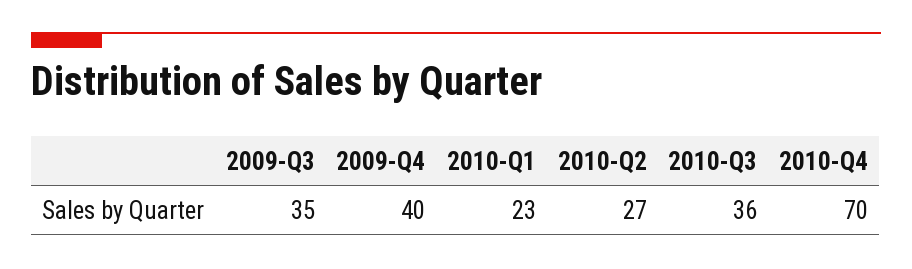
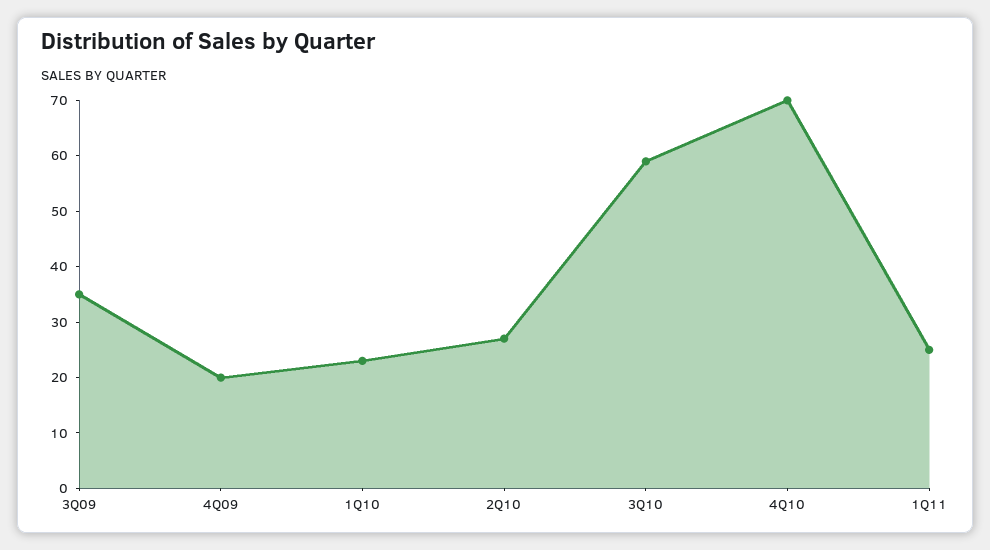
2009-Q4: 40 -> 20
2010-Q3: 36 -> 60
1Q11: none -> 25

